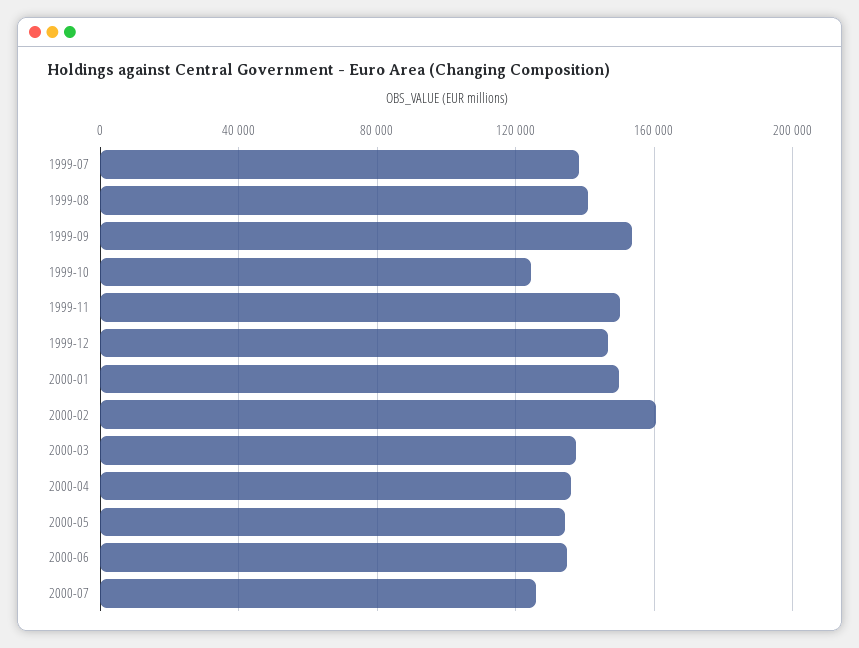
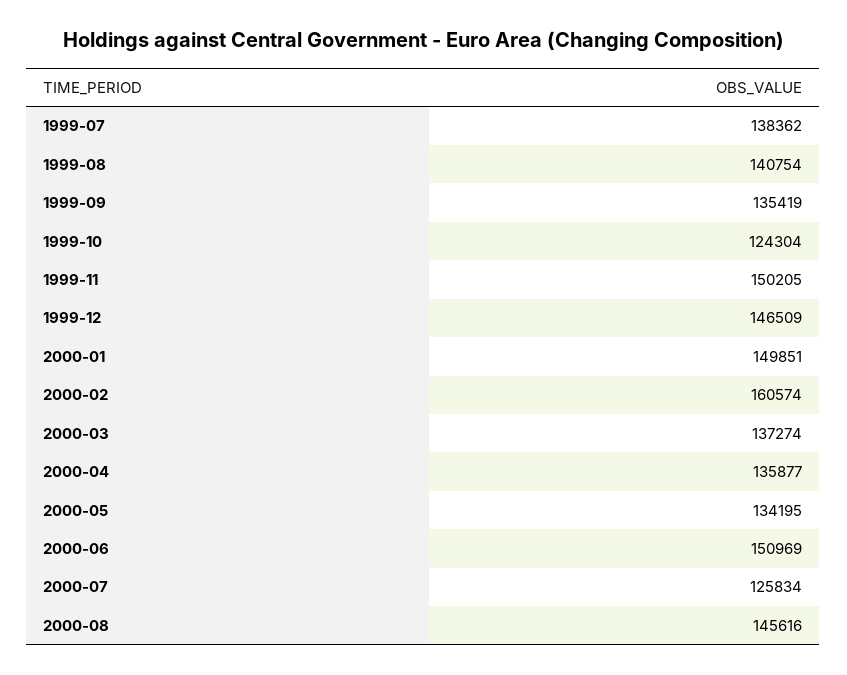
1999-09: 155000 -> 135419
2000-06: 135000 -> 150969
2000-08: none -> 145616

